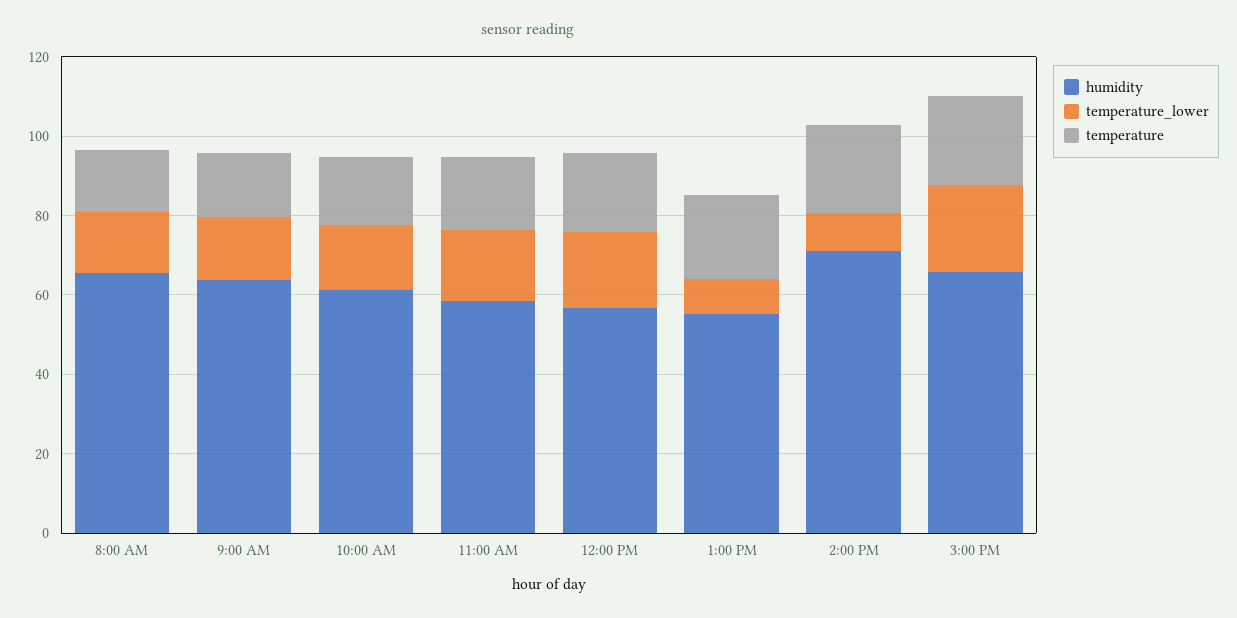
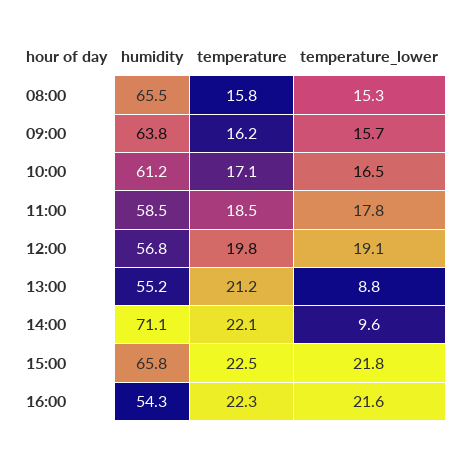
humidity, 16:00: none -> 54.3
temperature, 16:00: none -> 22.3
temperature_lower, 16:00: none -> 21.6

